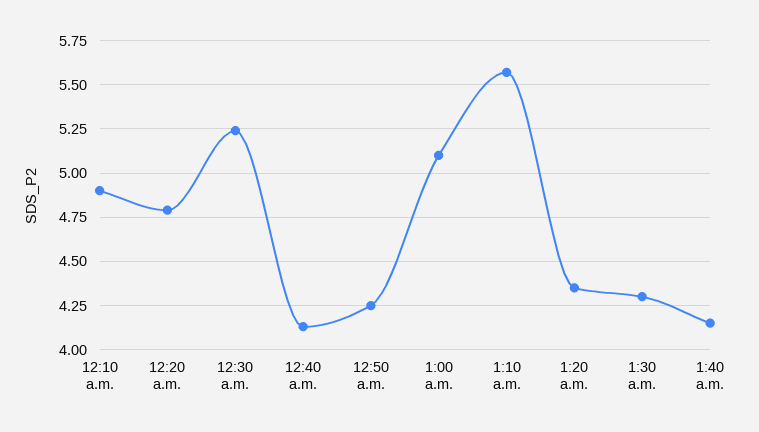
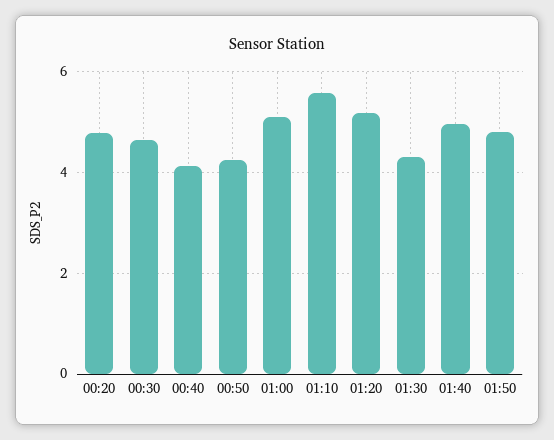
12:10 a.m.: 4.9 -> none
12:30 a.m.: 5.25 -> 4.6
1:20 a.m.: 4.35 -> 5.2
1:40 a.m.: 4.15 -> 5
01:50: none -> 4.8

